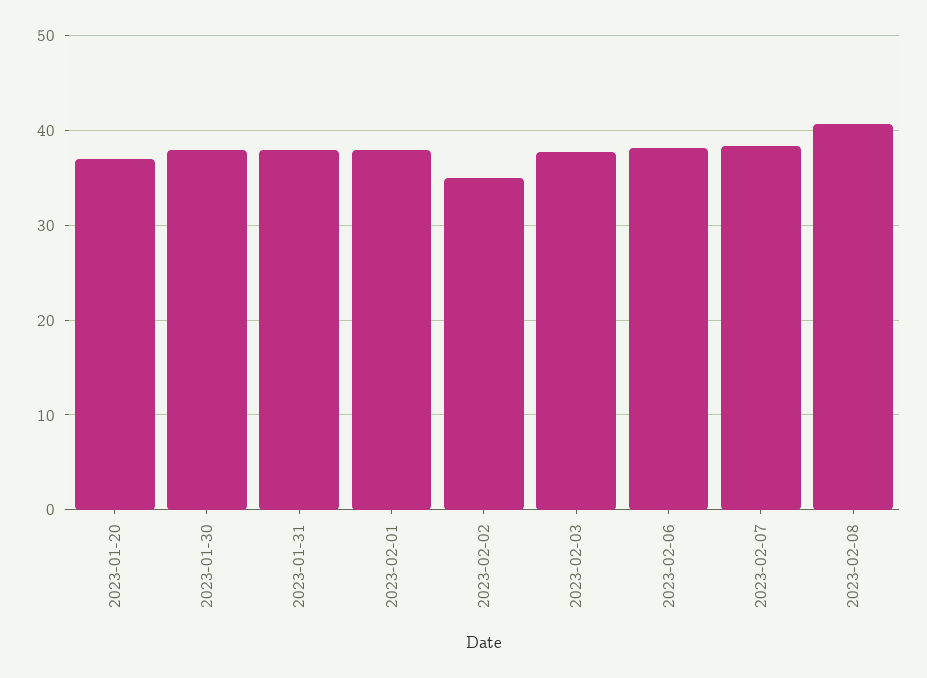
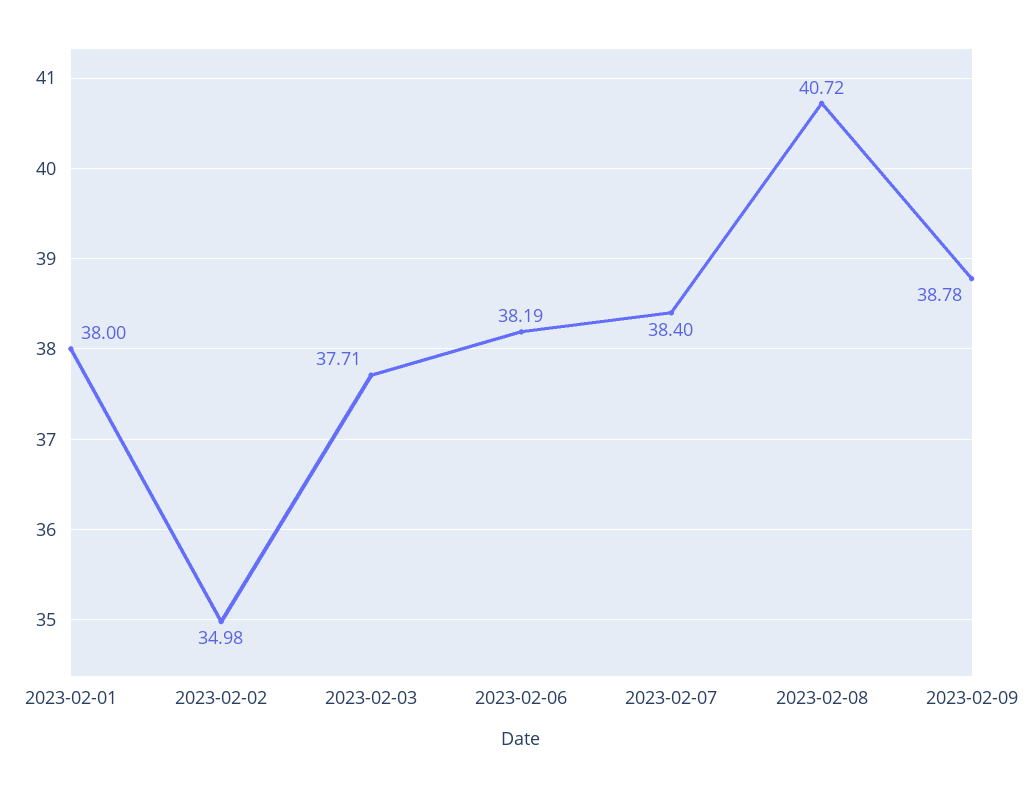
2023-01-20: 37 -> none
2023-01-30: 38 -> none
2023-01-31: 38 -> none
2023-02-09: none -> 38.78

